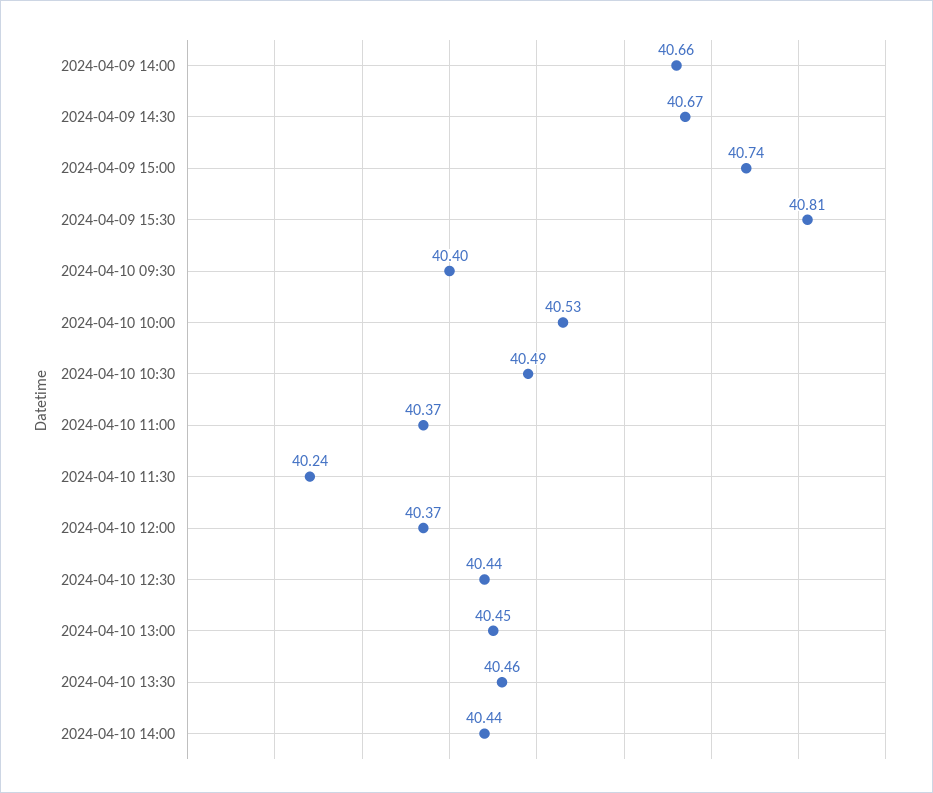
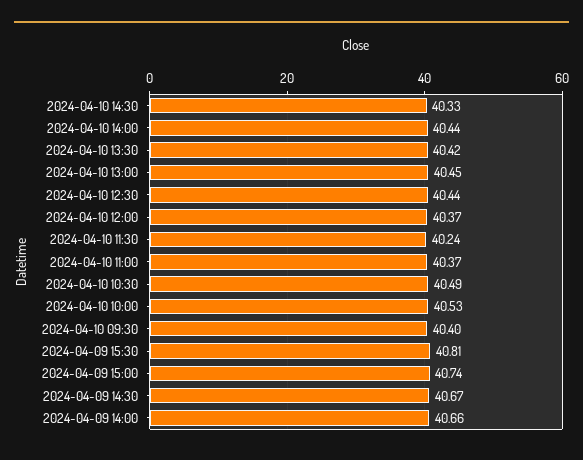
2024-04-10 13:30: 40.46 -> 40.42
2024-04-10 14:30: none -> 40.33

